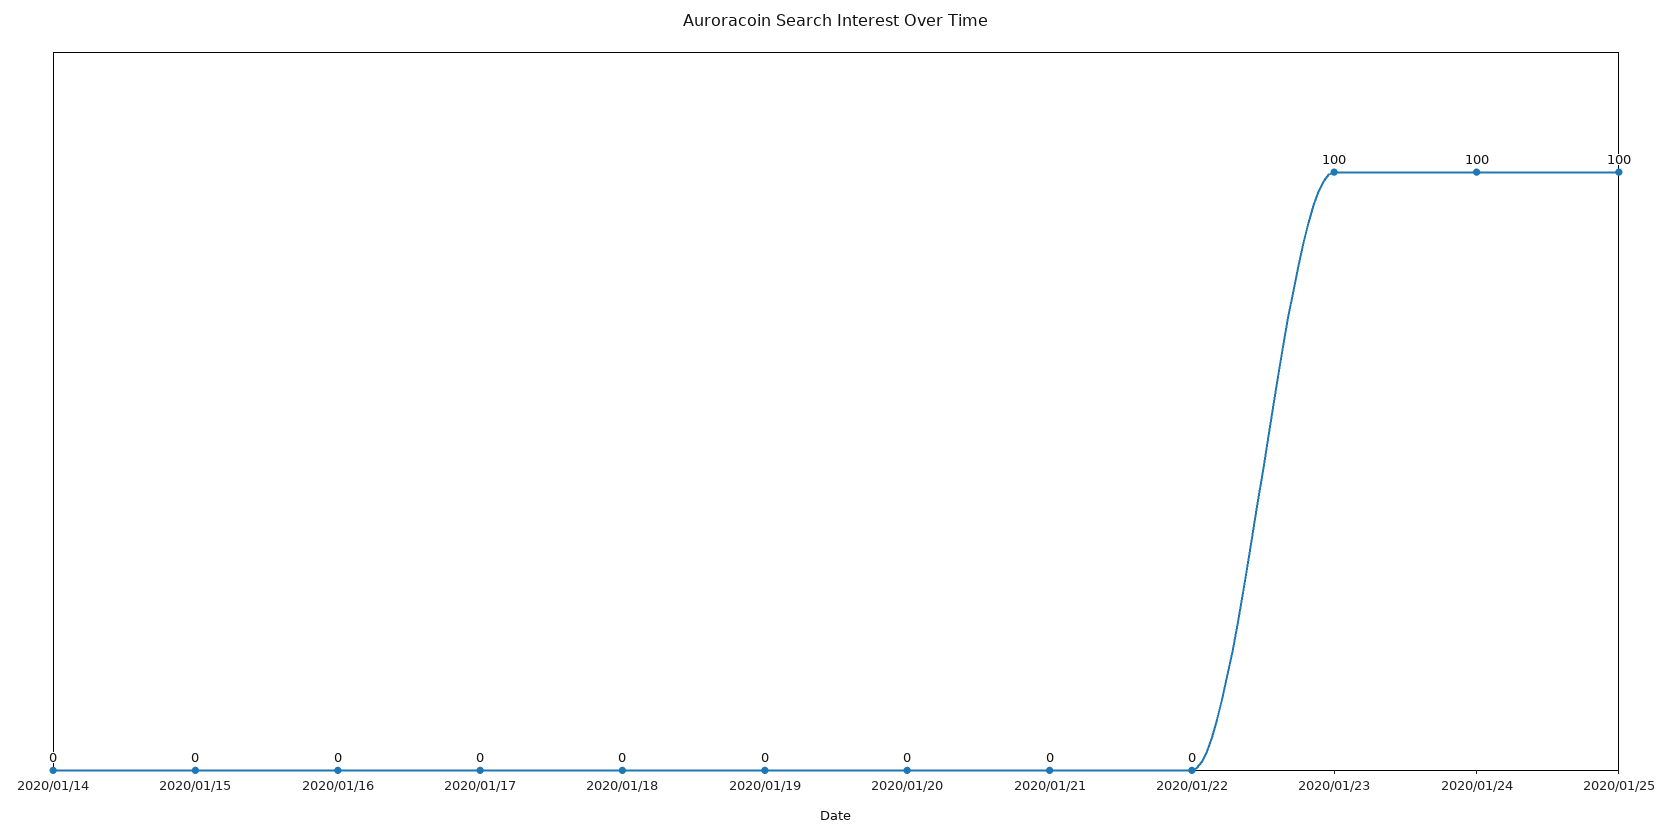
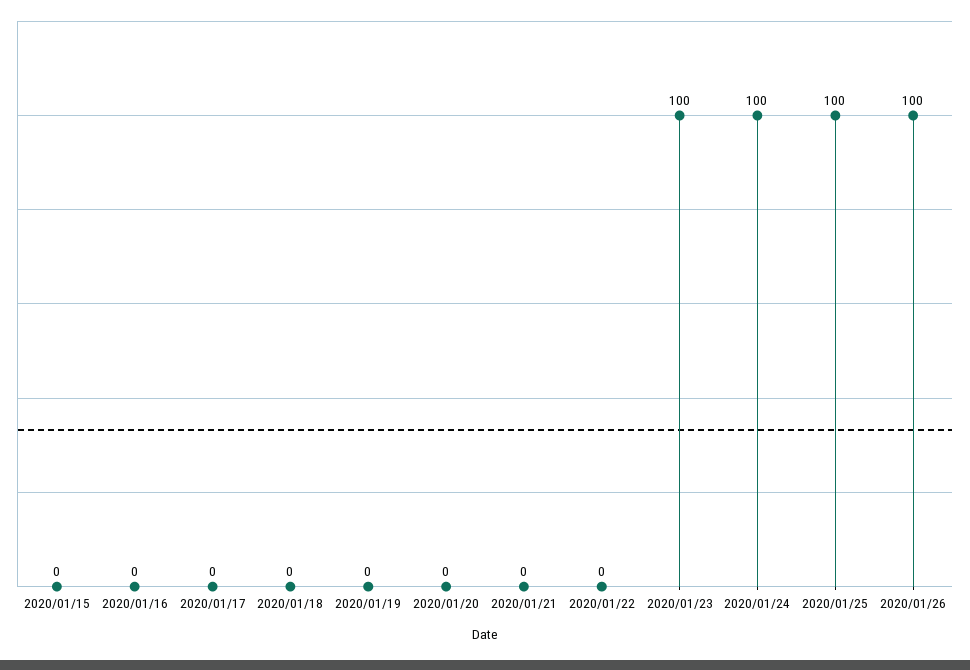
2020/01/14: 0 -> none
2020/01/26: none -> 100

